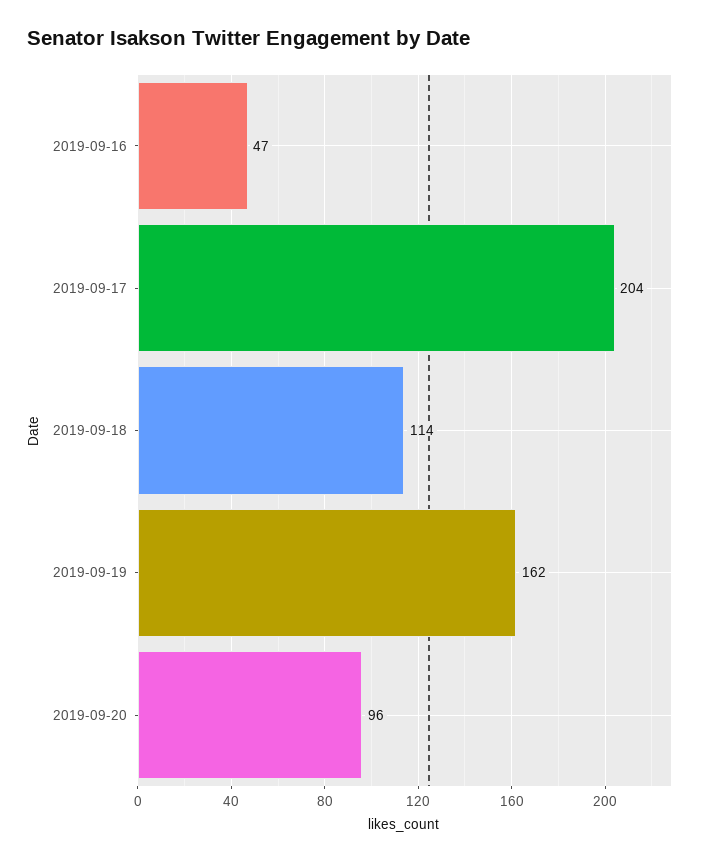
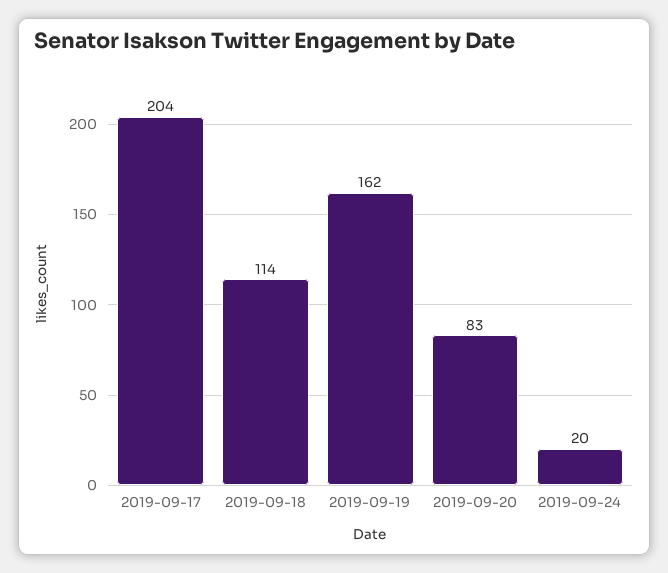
2019-09-16: 47 -> none
2019-09-20: 96 -> 83
2019-09-24: none -> 20

